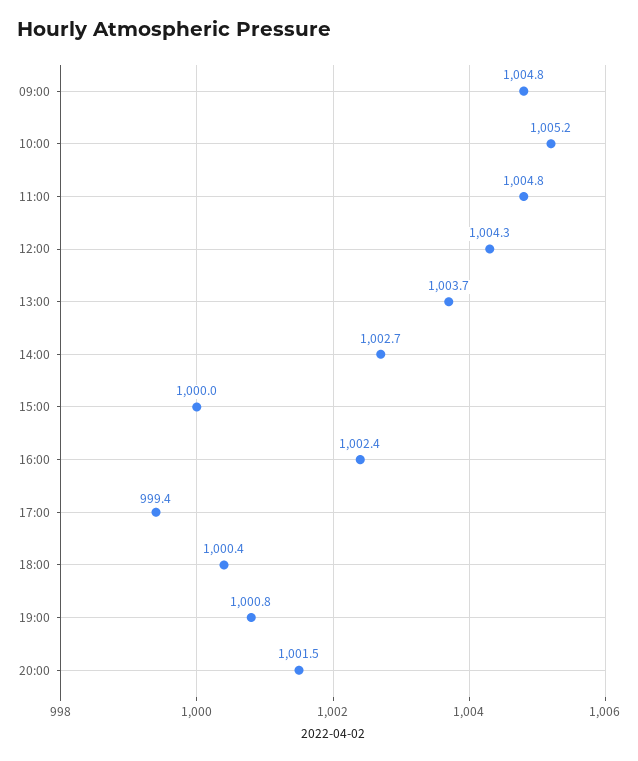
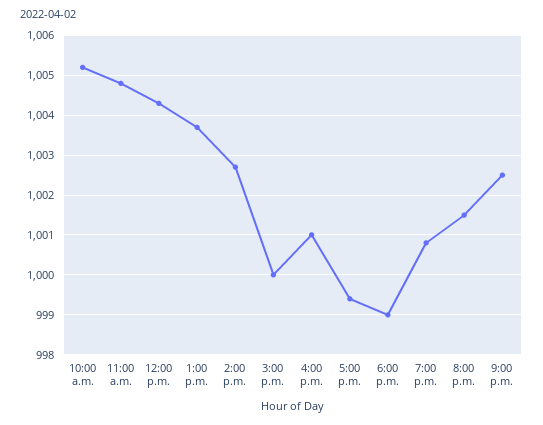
09:00: 1004.8 -> none
16:00: 1002.4 -> 1001
18:00: 1000.4 -> 999
9:00 p.m.: none -> 1002.5

